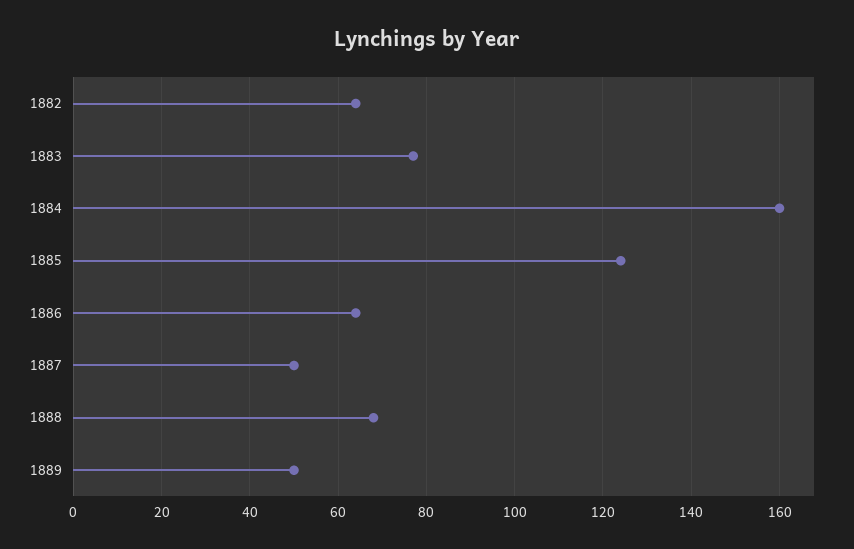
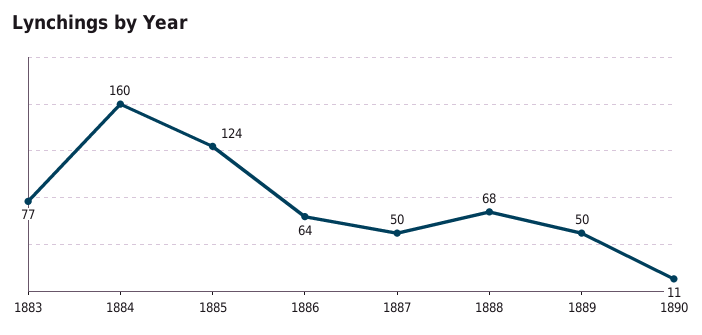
1882: 65 -> none
1890: none -> 11

